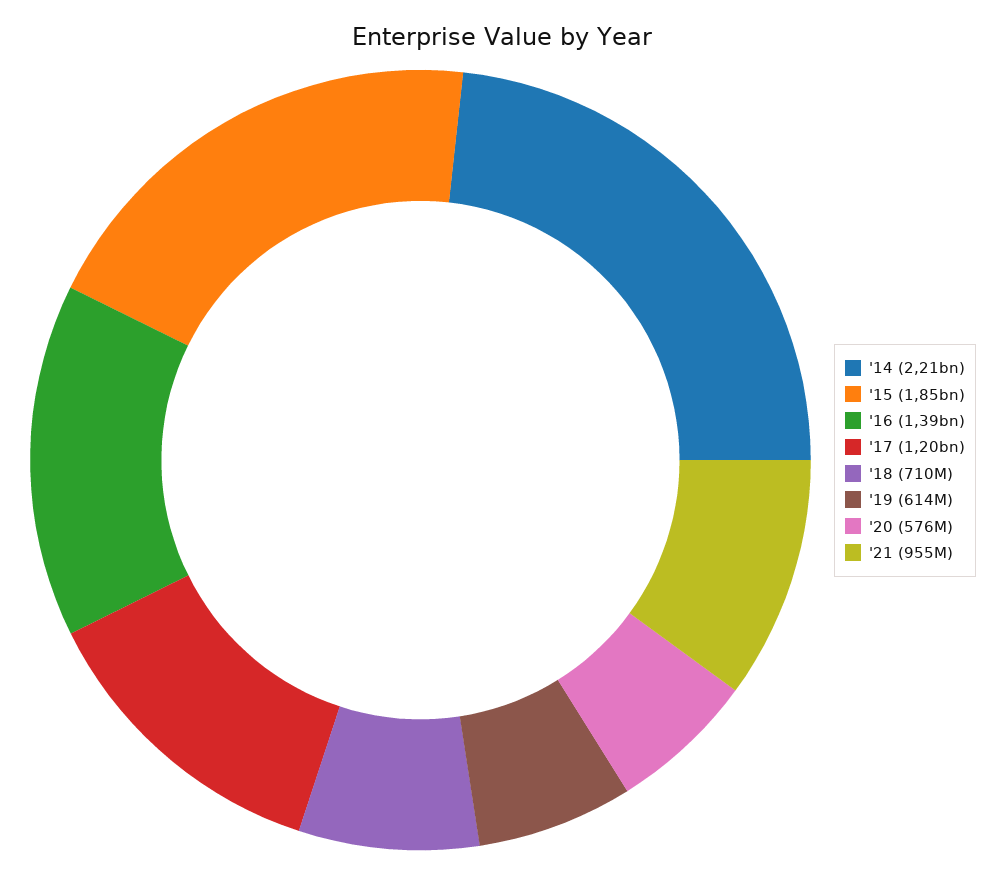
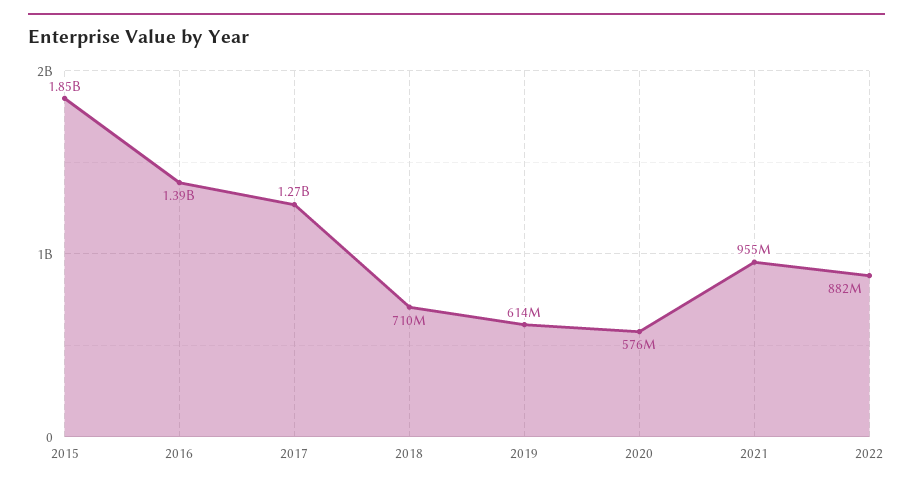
'14: 2210000000 -> none
'17: 1200000000 -> 1270000000
2022: none -> 882000000

